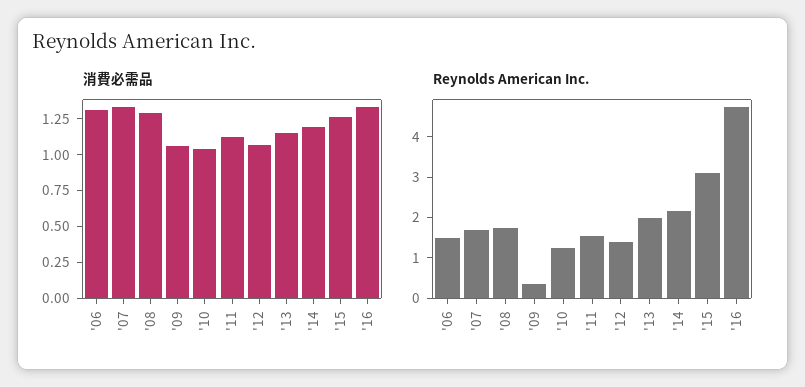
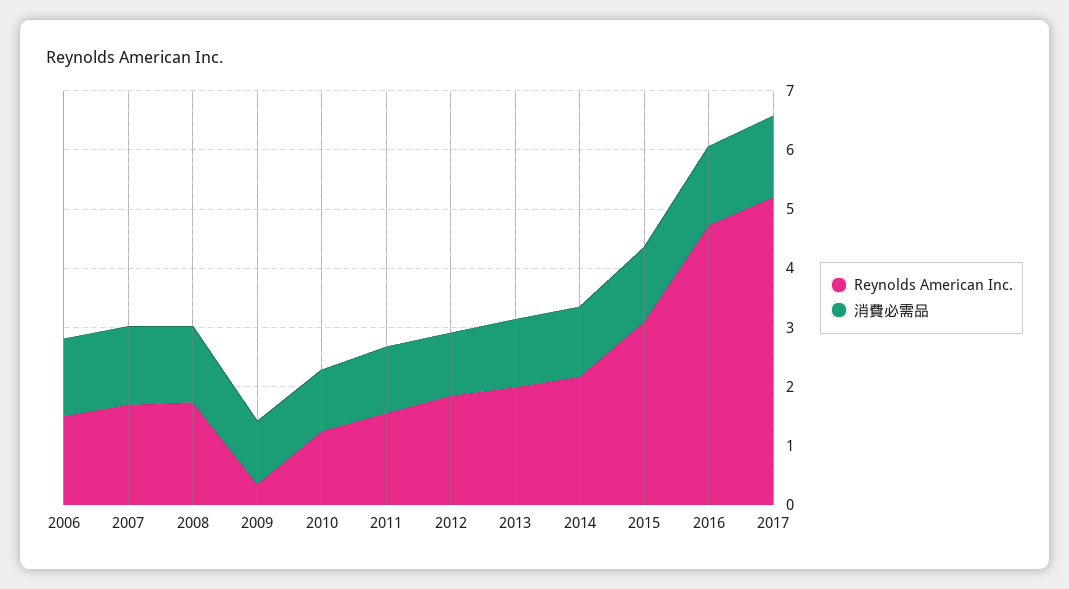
Reynolds American Inc., '12: 1.4 -> 1.8
Reynolds American Inc., 2017: none -> 5.2
消費必需品, 2017: none -> 1.4

